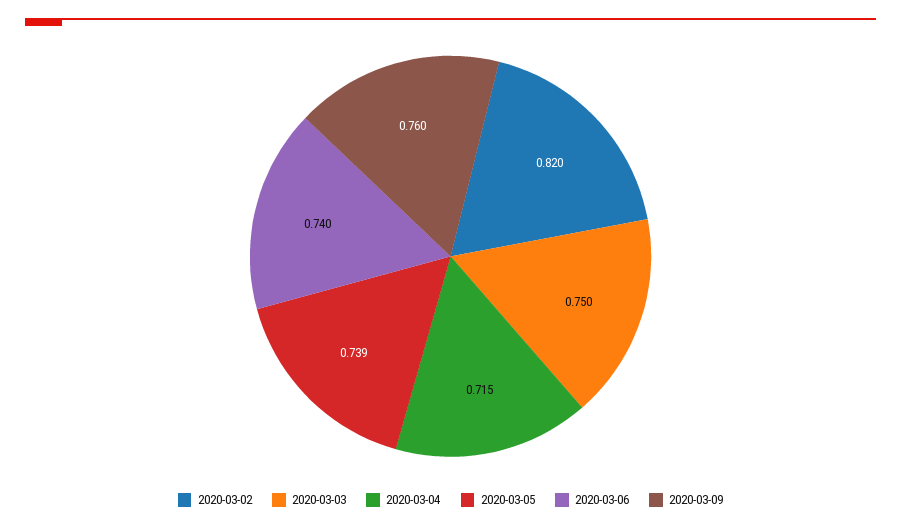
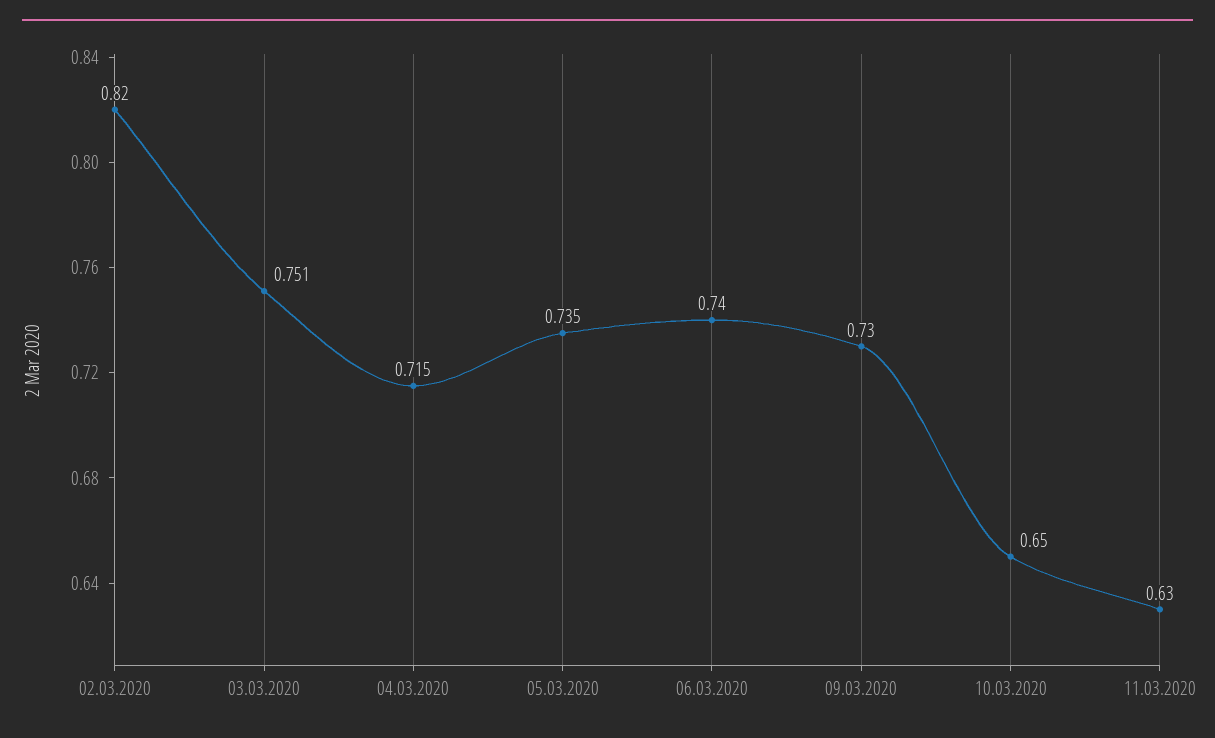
2020-03-03: 0.75 -> 0.751
2020-03-05: 0.739 -> 0.735
2020-03-09: 0.76 -> 0.73
10.03.2020: none -> 0.65
11.03.2020: none -> 0.63

